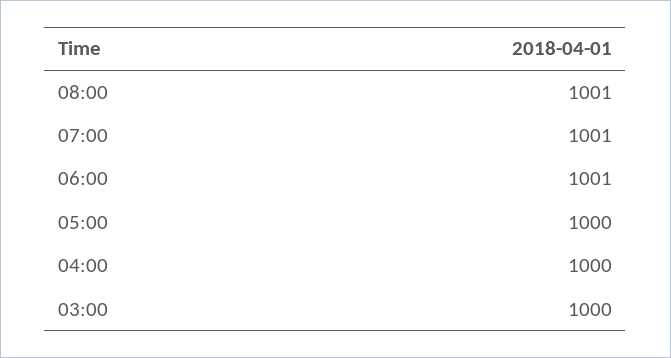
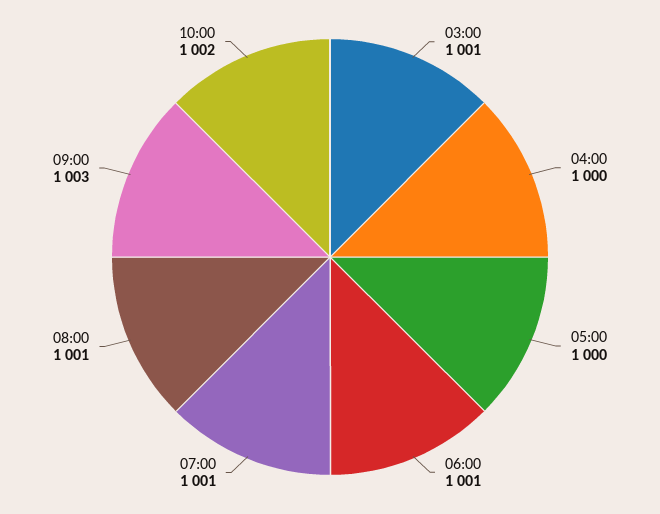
03:00: 1000 -> 1001
09:00: none -> 1003
10:00: none -> 1002

